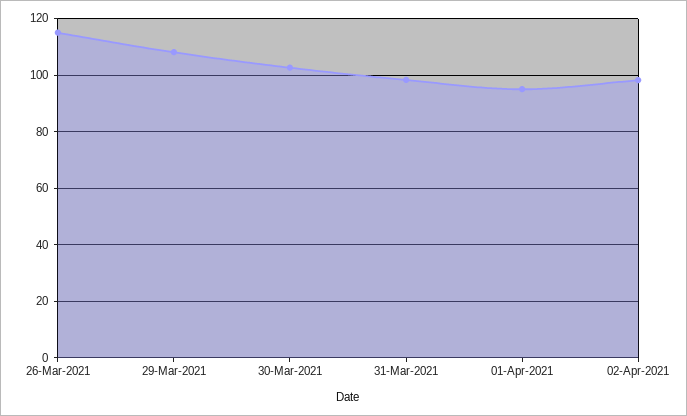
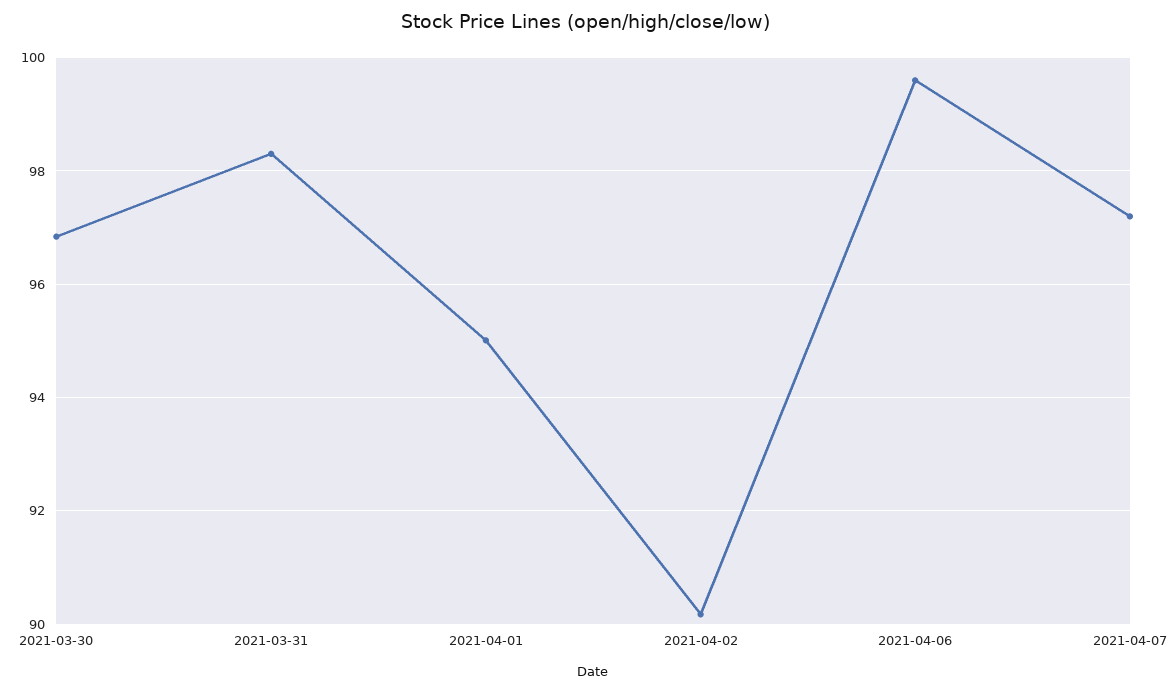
26-Mar-2021: 115 -> none
29-Mar-2021: 107.5 -> none
30-Mar-2021: 102.5 -> 96.8
02-Apr-2021: 97.5 -> 90.2
2021-04-06: none -> 99.6
2021-04-07: none -> 97.2

